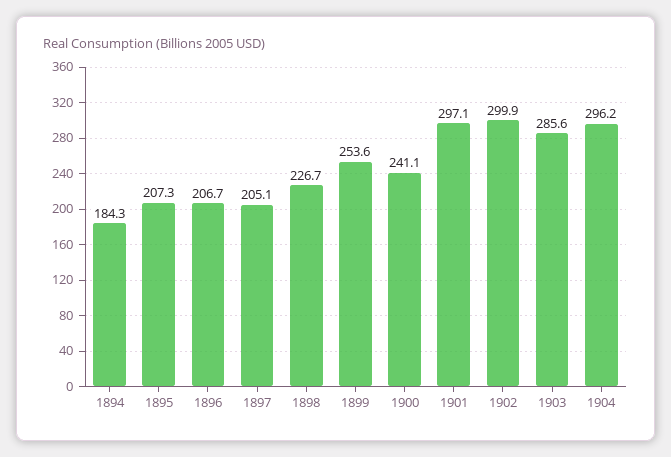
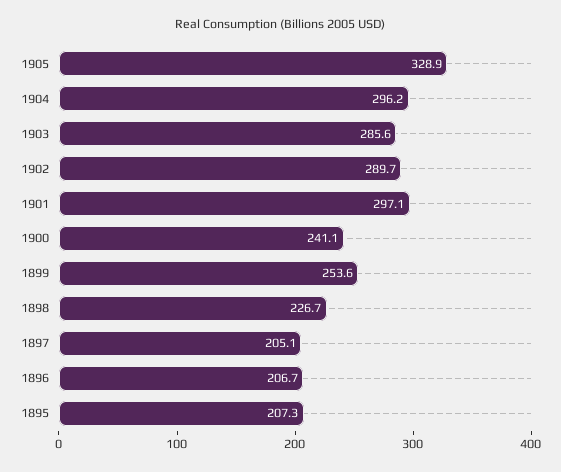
1894: 184.3 -> none
1902: 299.9 -> 289.7
1905: none -> 328.9

